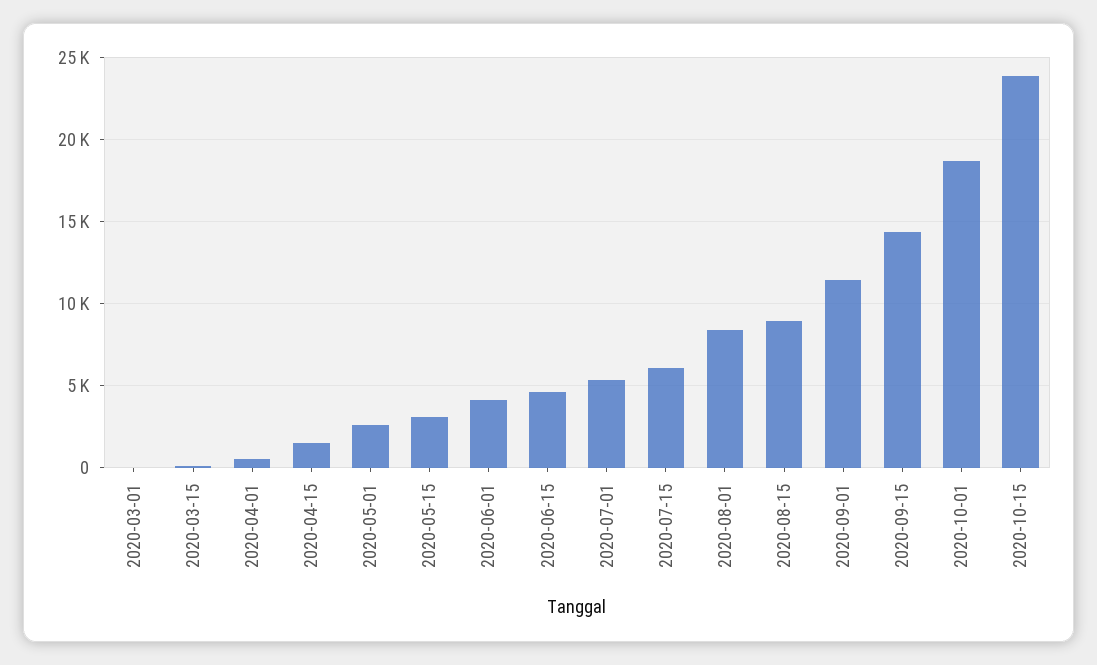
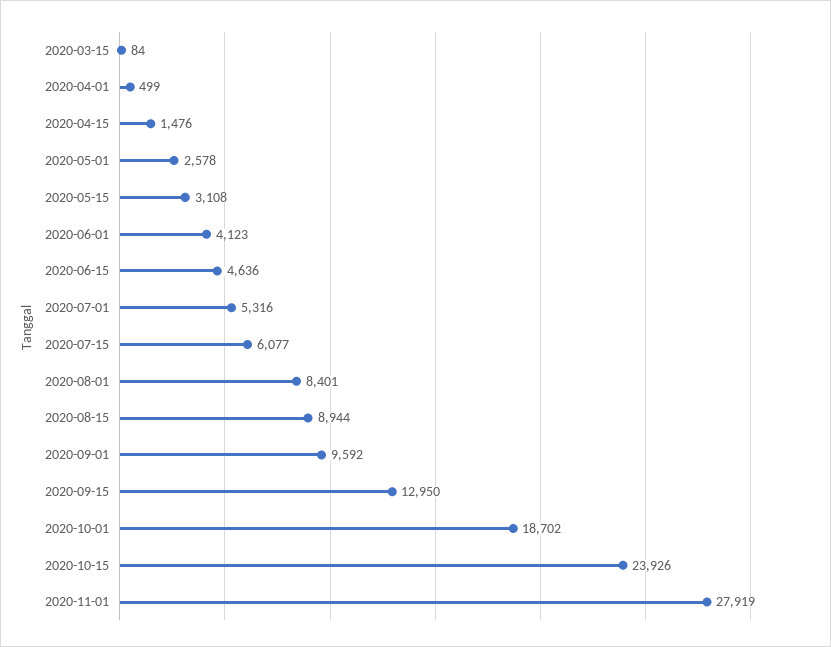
2020-03-01: 0 -> none
2020-09-01: 11500 -> 9592
2020-09-15: 14500 -> 12950
2020-11-01: none -> 27919

